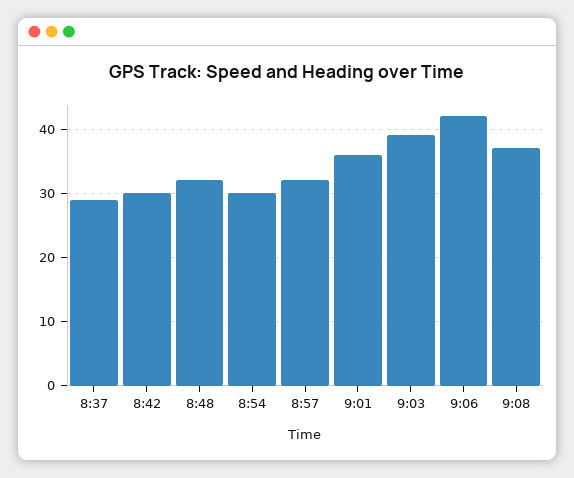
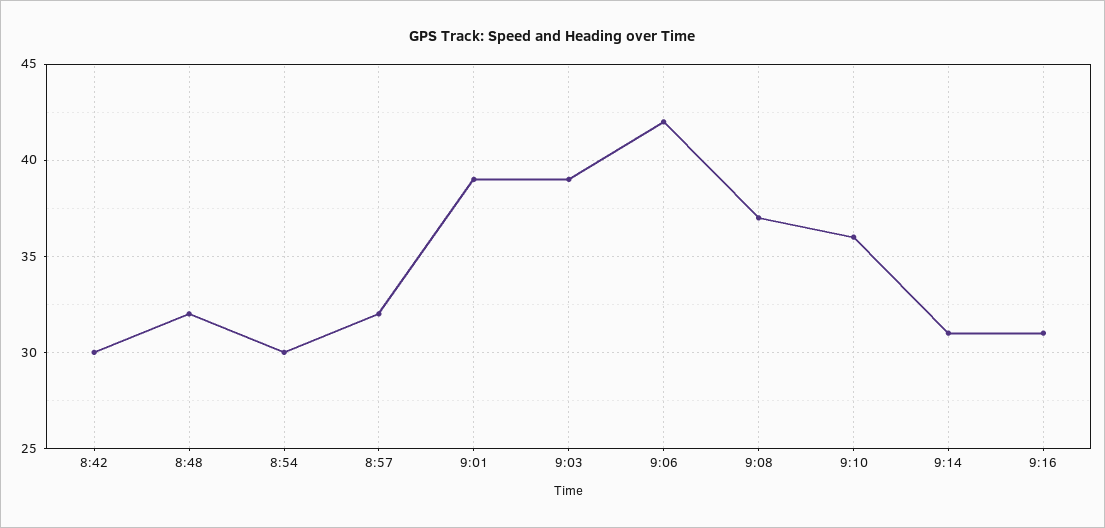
8:37: 29 -> none
9:01: 36 -> 39
9:10: none -> 36
9:14: none -> 31
9:16: none -> 31

